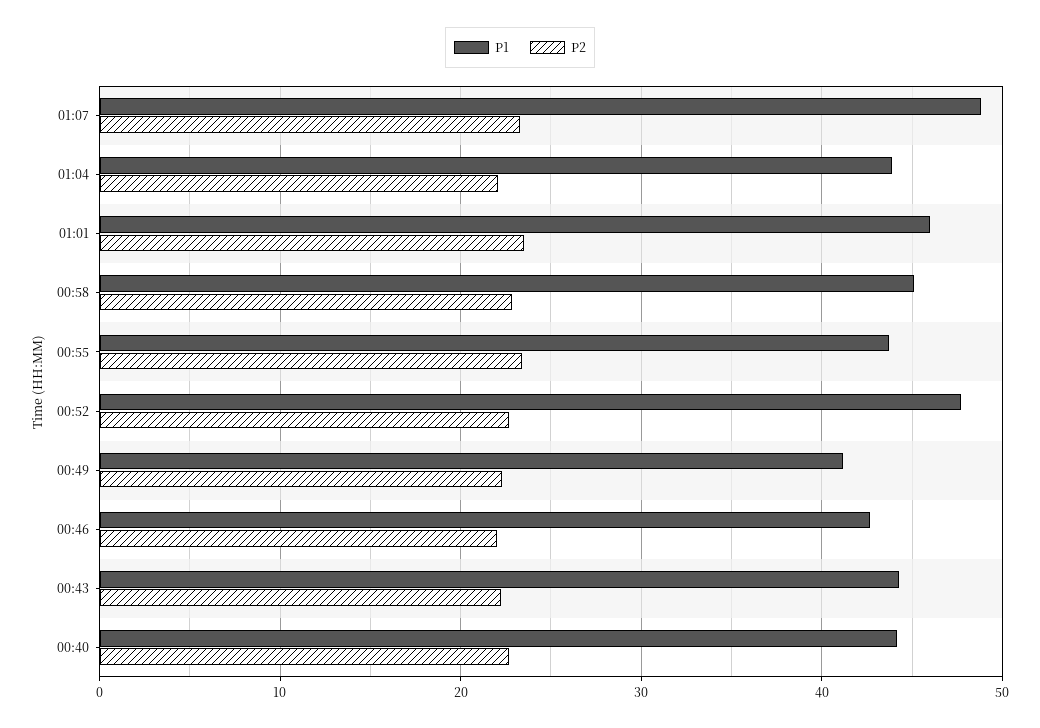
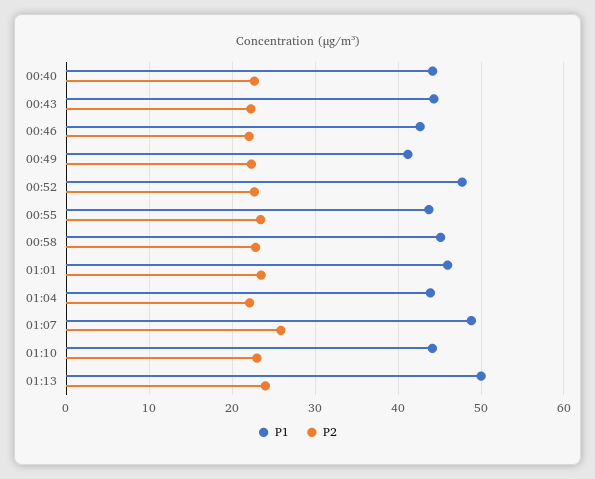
P2, 01:07: 23 -> 26
P1, 01:10: none -> 44
P2, 01:10: none -> 23
P1, 01:13: none -> 50
P2, 01:13: none -> 24

